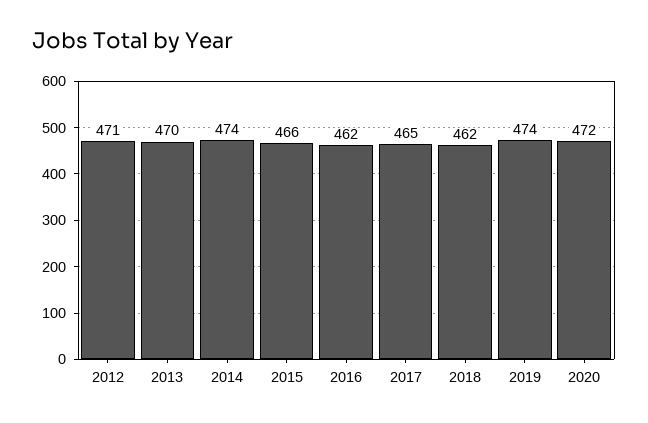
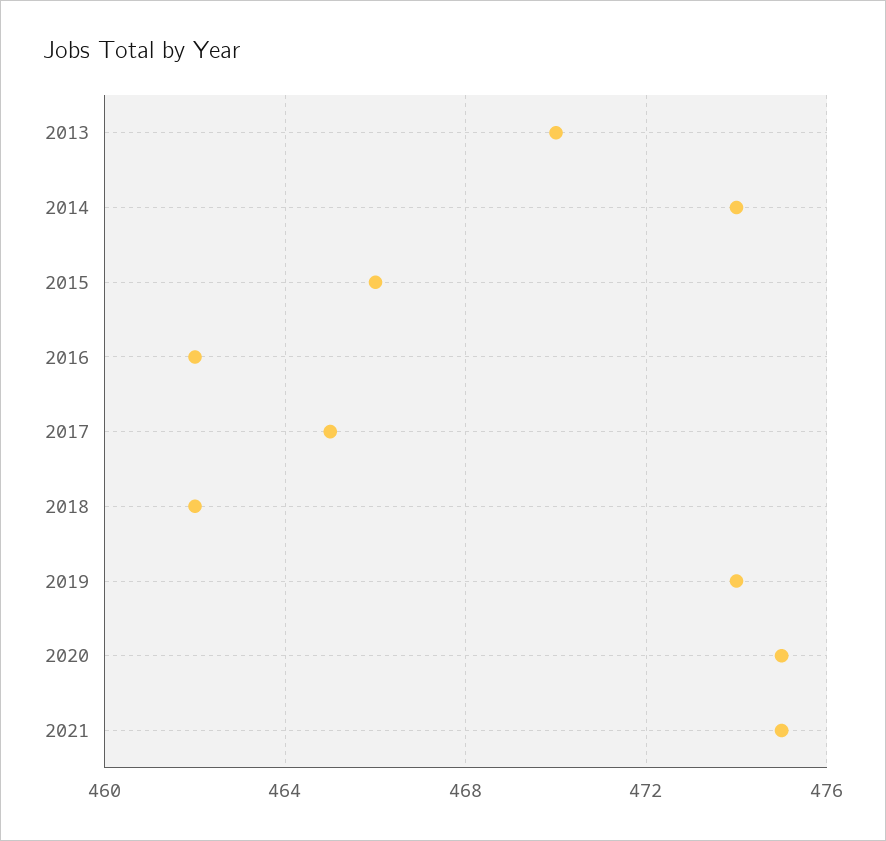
2012: 471 -> none
2020: 472 -> 475
2021: none -> 475

